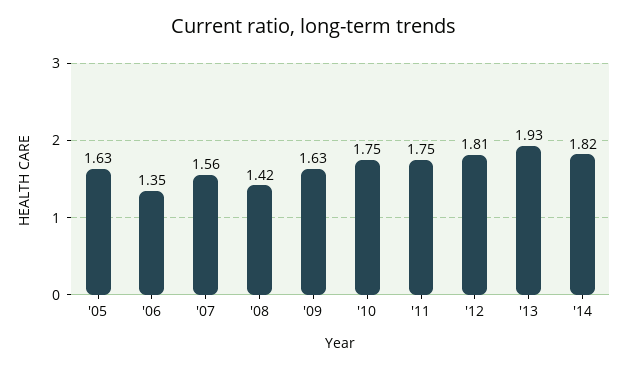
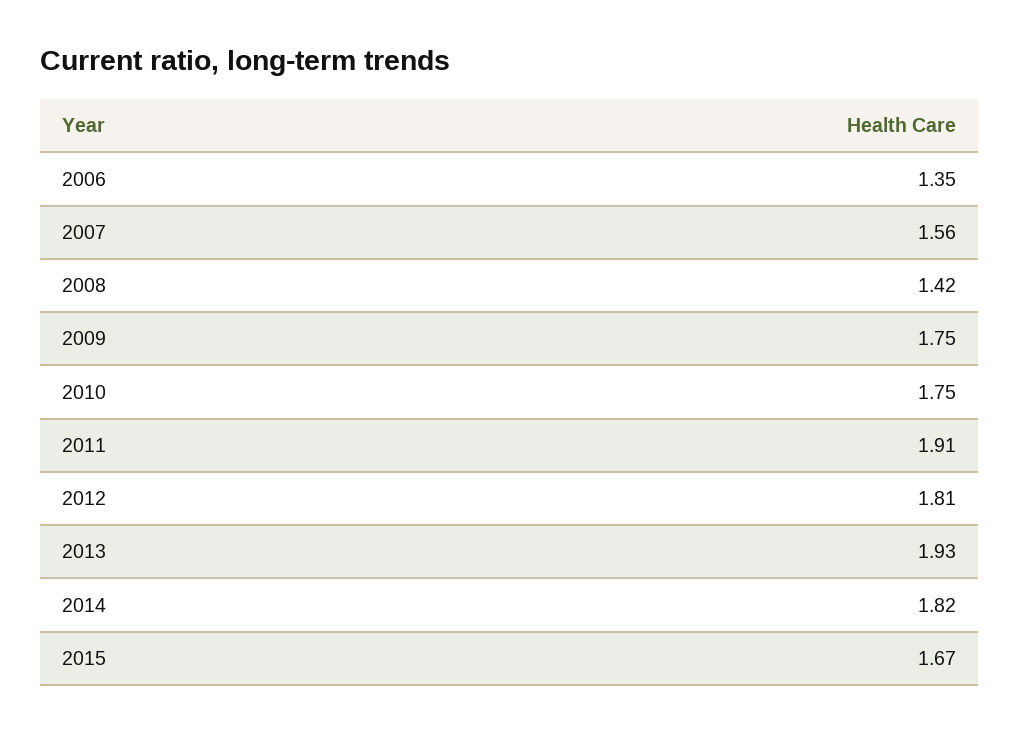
'05: 1.63 -> none
'09: 1.63 -> 1.75
'11: 1.75 -> 1.91
2015: none -> 1.67

